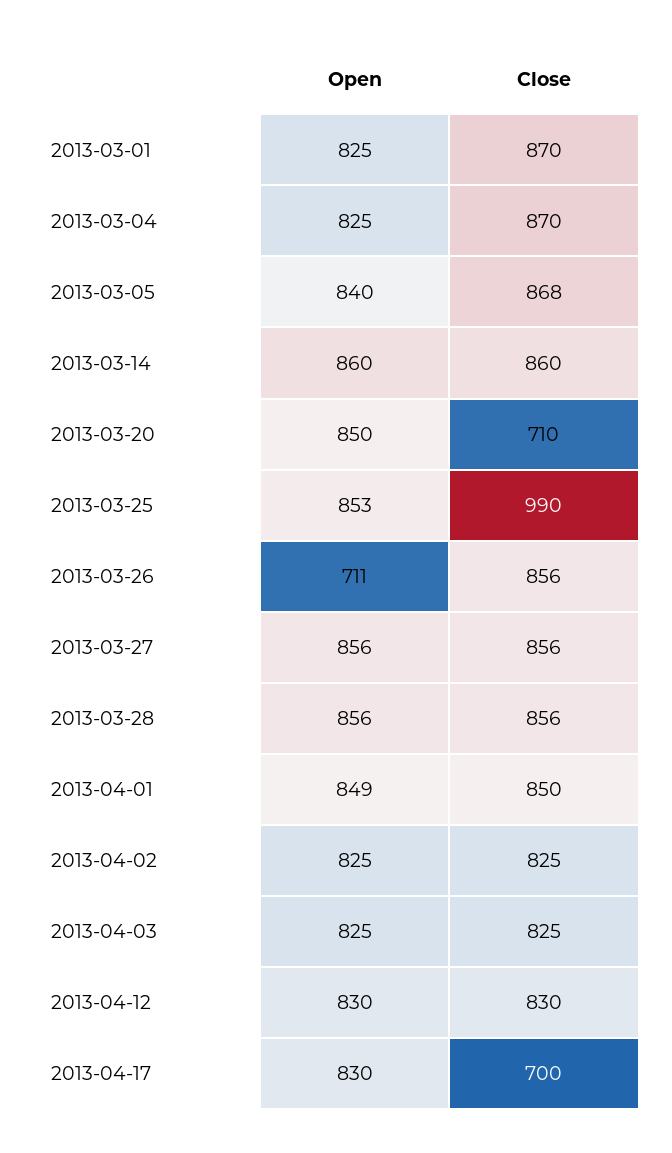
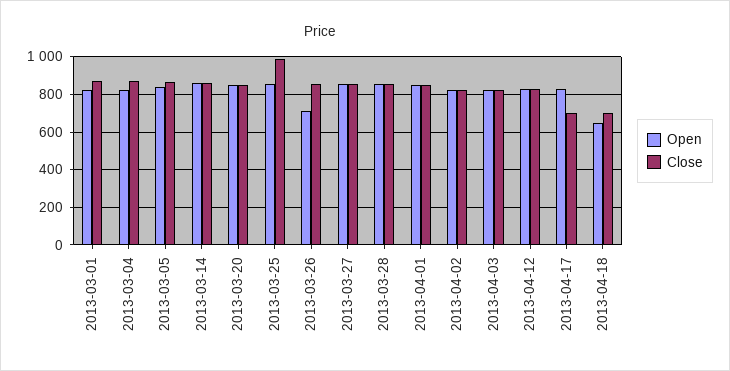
Close, 2013-03-20: 710 -> 850
Open, 2013-04-18: none -> 650
Close, 2013-04-18: none -> 700

